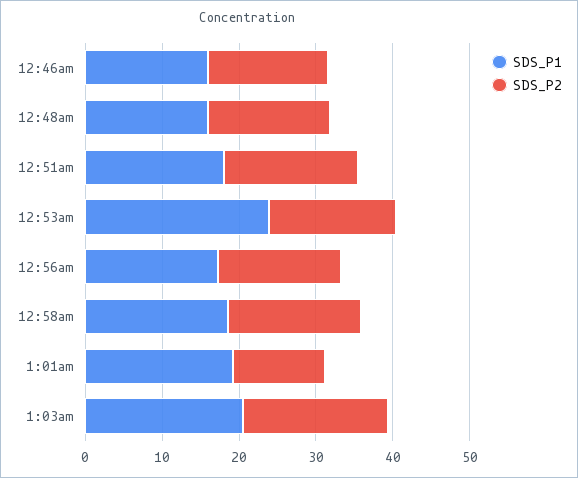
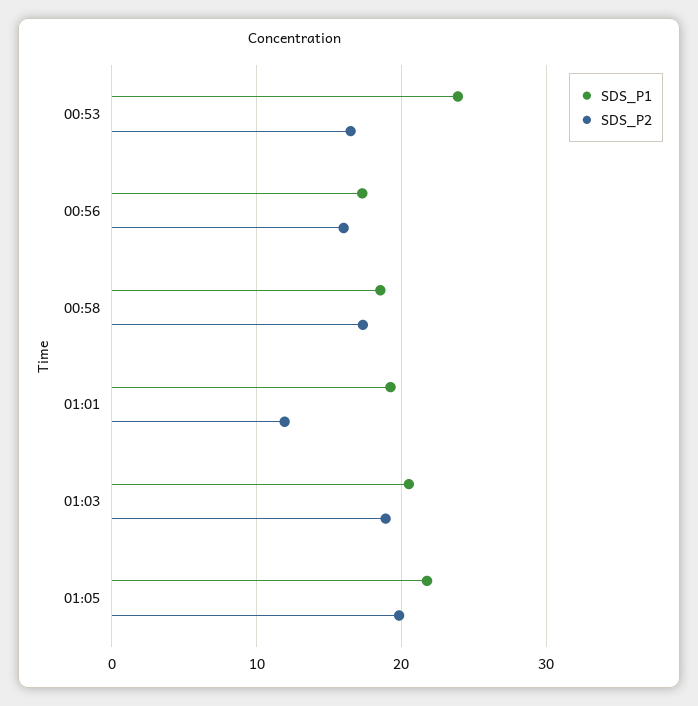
SDS_P1, 12:46am: 16 -> none
SDS_P2, 12:46am: 16 -> none
SDS_P1, 12:48am: 16 -> none
SDS_P2, 12:48am: 16 -> none
SDS_P1, 12:51am: 18 -> none
SDS_P2, 12:51am: 18 -> none
SDS_P1, 01:05: none -> 22
SDS_P2, 01:05: none -> 20

